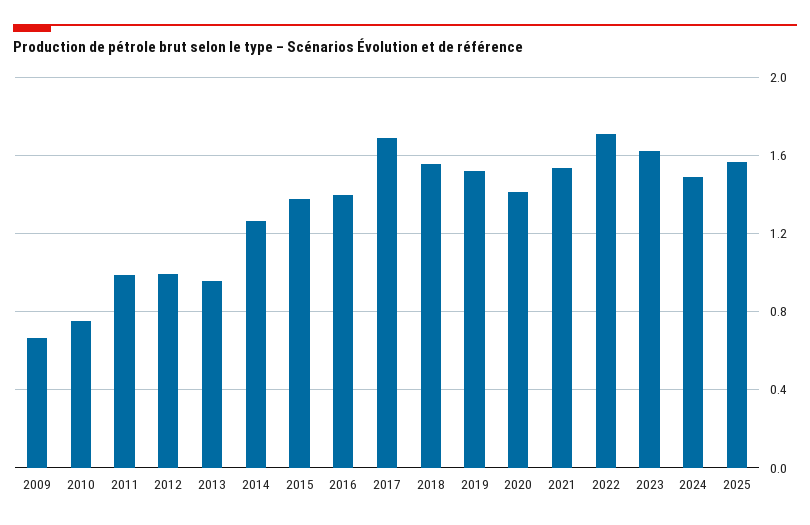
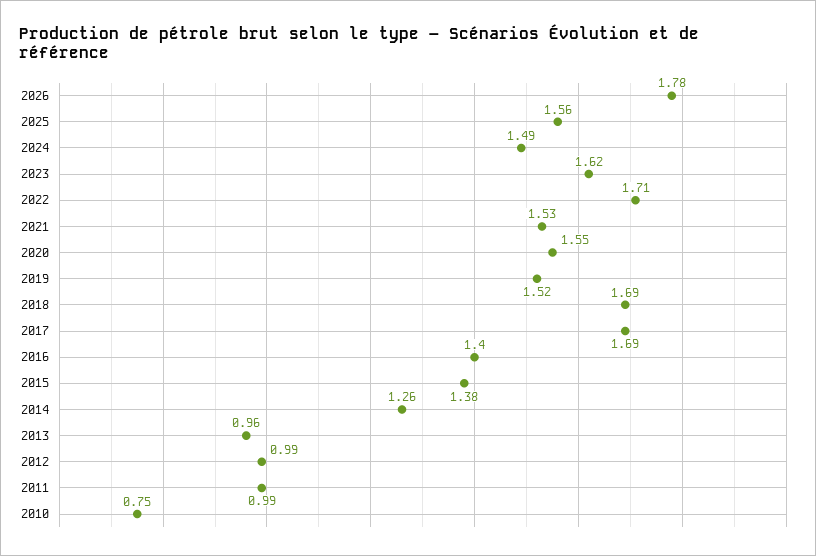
2009: 0.65 -> none
2018: 1.55 -> 1.69
2020: 1.4 -> 1.55
2026: none -> 1.78

